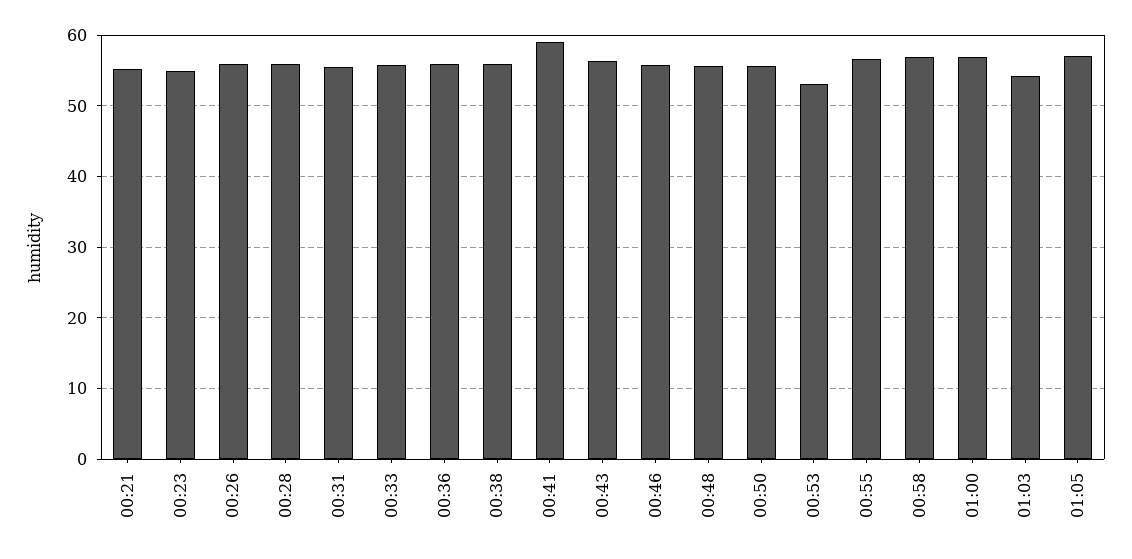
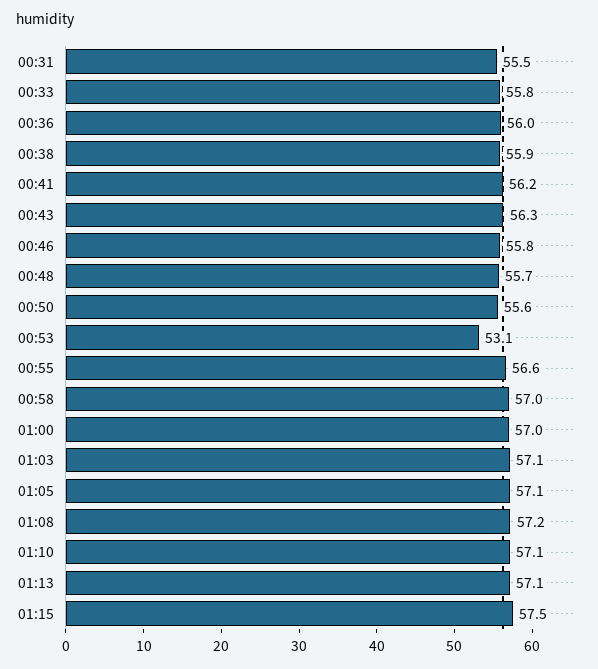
00:21: 55 -> none
00:23: 55 -> none
00:26: 56 -> none
00:28: 56 -> none
00:41: 59 -> 56.2
01:03: 54 -> 57.1
01:08: none -> 57.2
01:10: none -> 57.1
01:13: none -> 57.1
01:15: none -> 57.5

